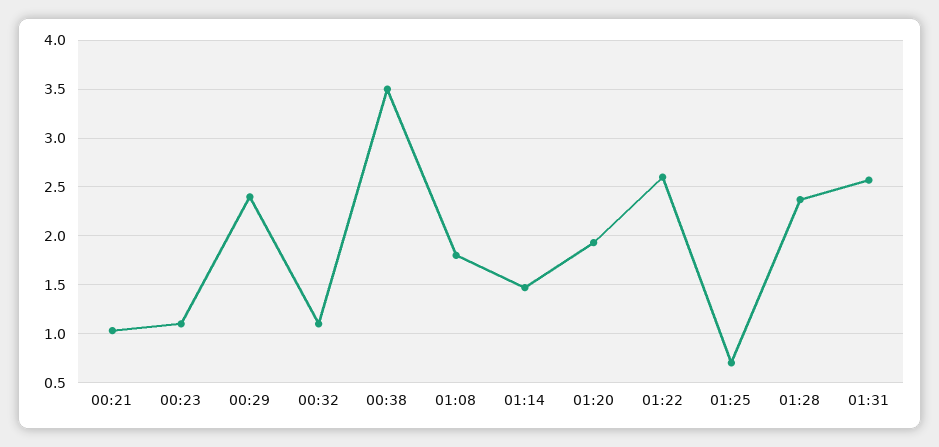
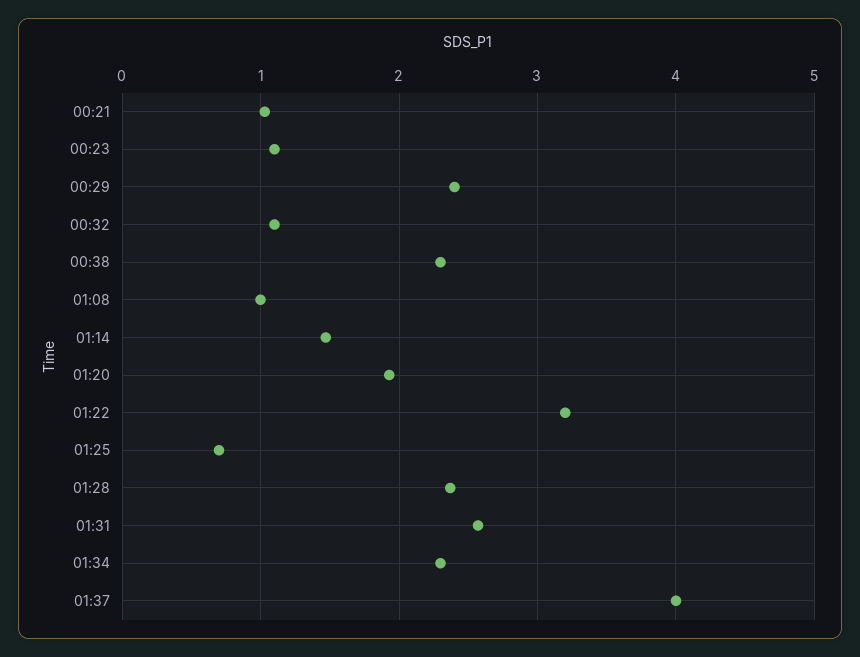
00:38: 3.5 -> 2.3
01:08: 1.8 -> 1
01:22: 2.6 -> 3.2
01:34: none -> 2.3
01:37: none -> 4

